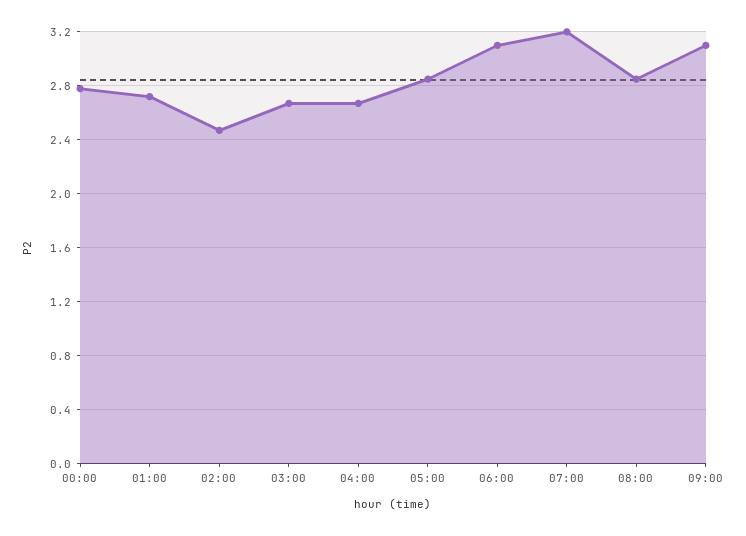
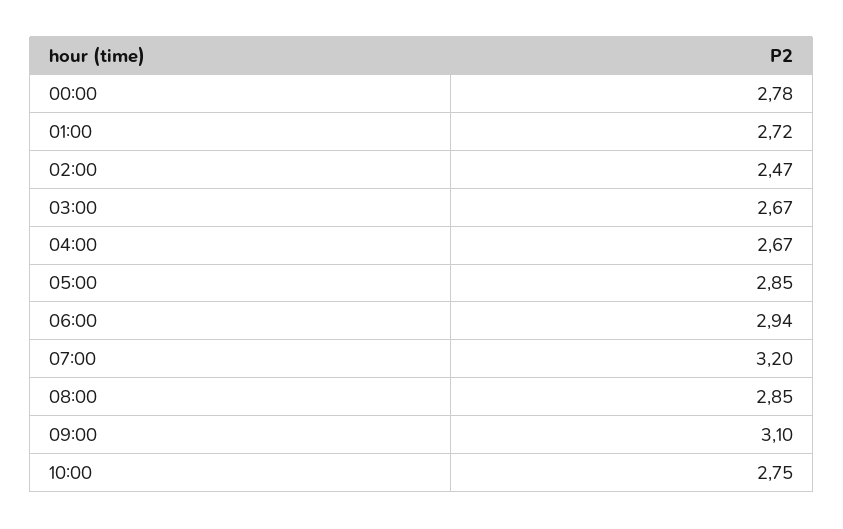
06:00: 3.1 -> 2.94
10:00: none -> 2.75

